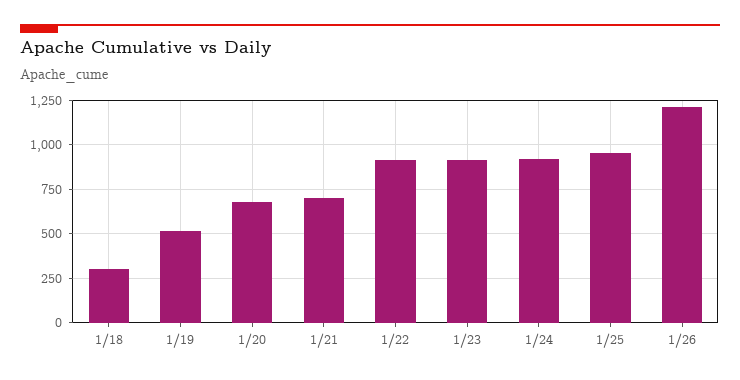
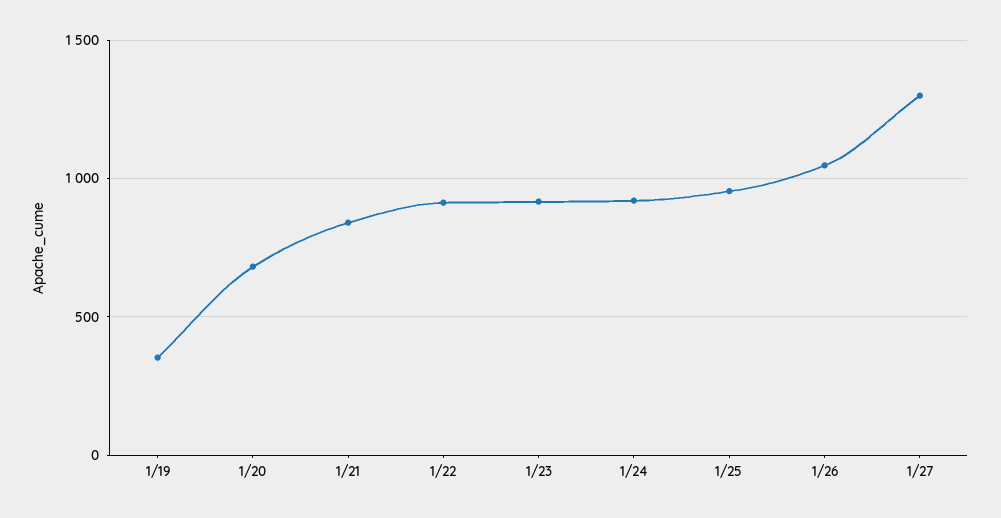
1/18: 300 -> none
1/19: 500 -> 350
1/21: 700 -> 850
1/26: 1200 -> 1050
1/27: none -> 1300

